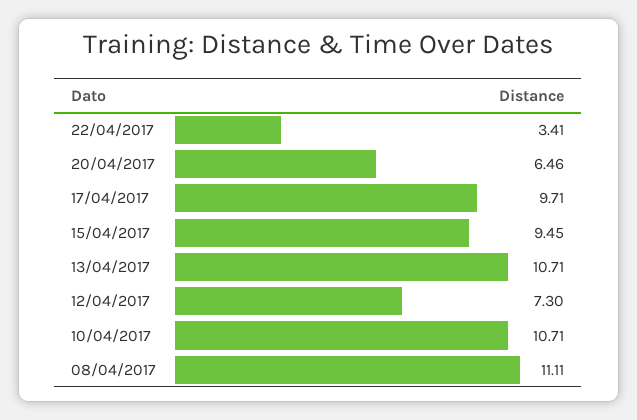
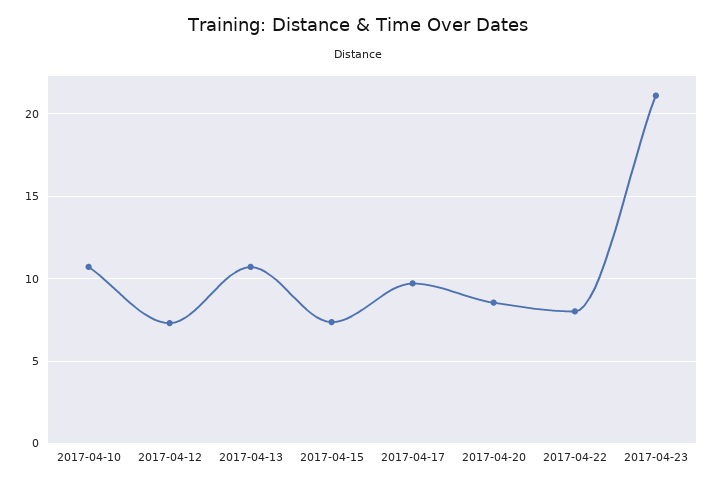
22/04/2017: 3.41 -> 8
20/04/2017: 6.46 -> 8.5
15/04/2017: 9.45 -> 7.5
08/04/2017: 11.11 -> none
2017-04-23: none -> 21

